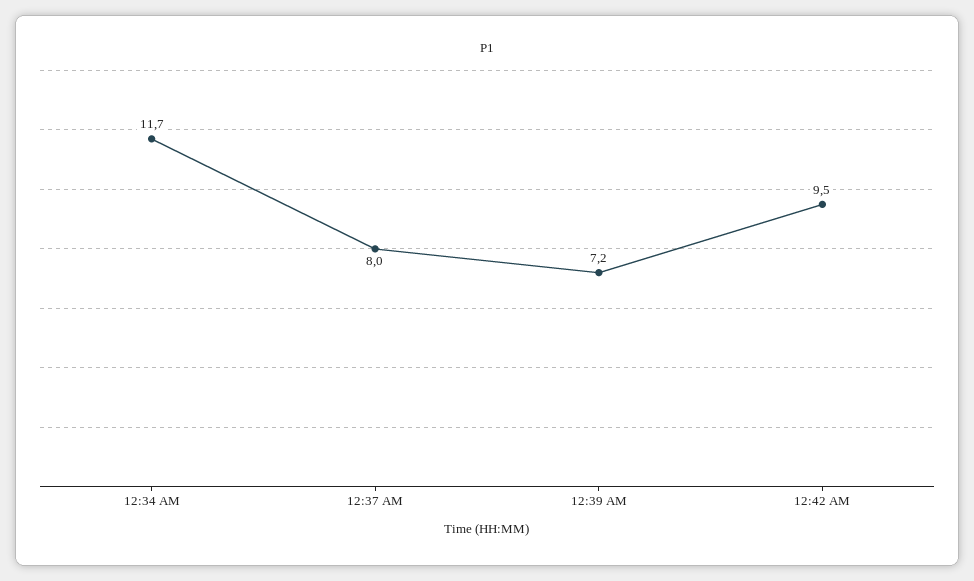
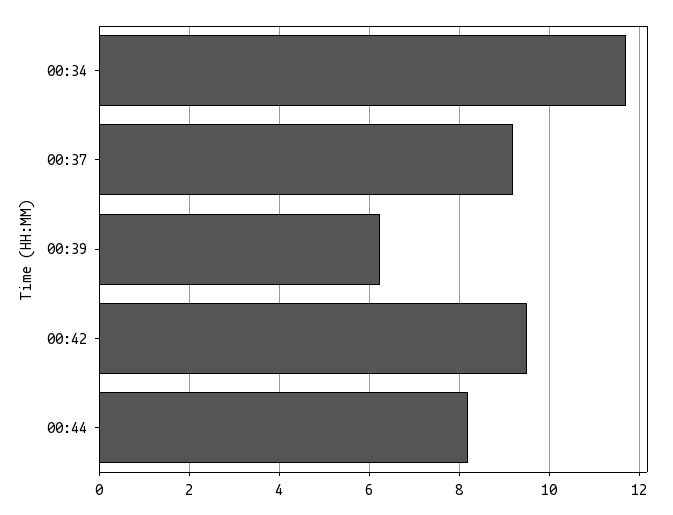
12:37 AM: 8 -> 9.2
12:39 AM: 7.2 -> 6.2
00:44: none -> 8.2

